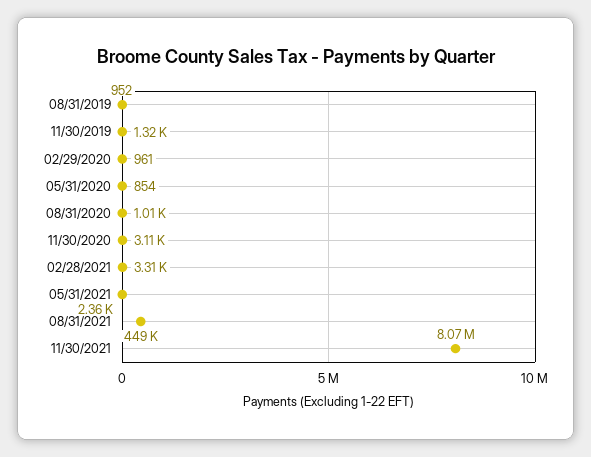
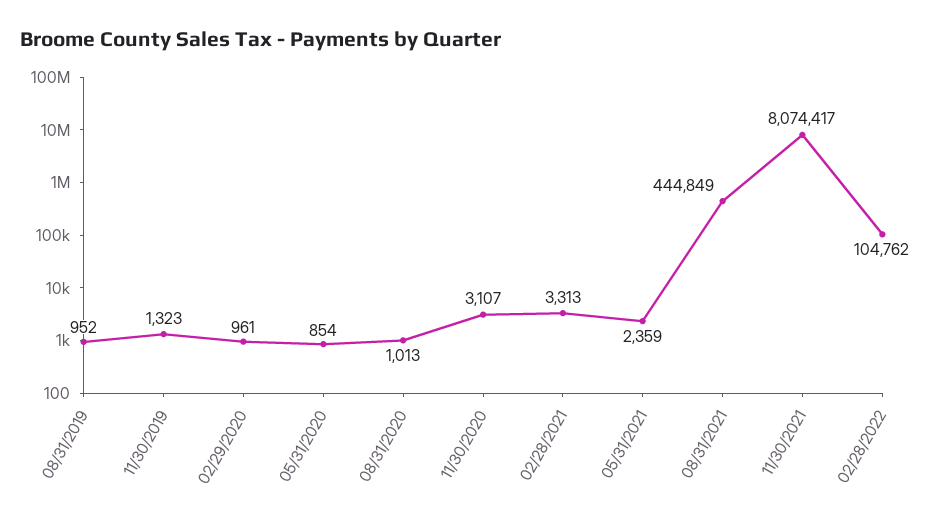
08/31/2021: 449000 -> 444849
02/28/2022: none -> 104762

